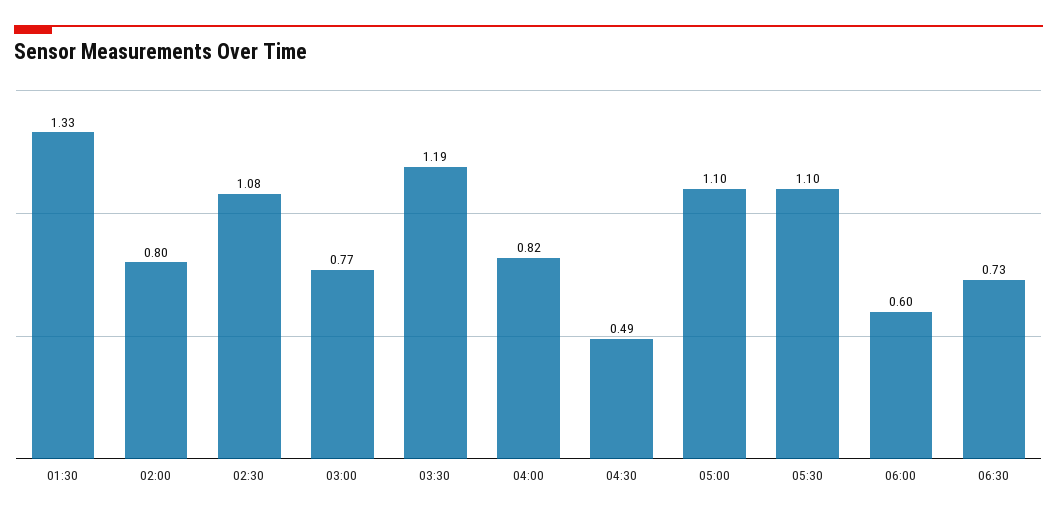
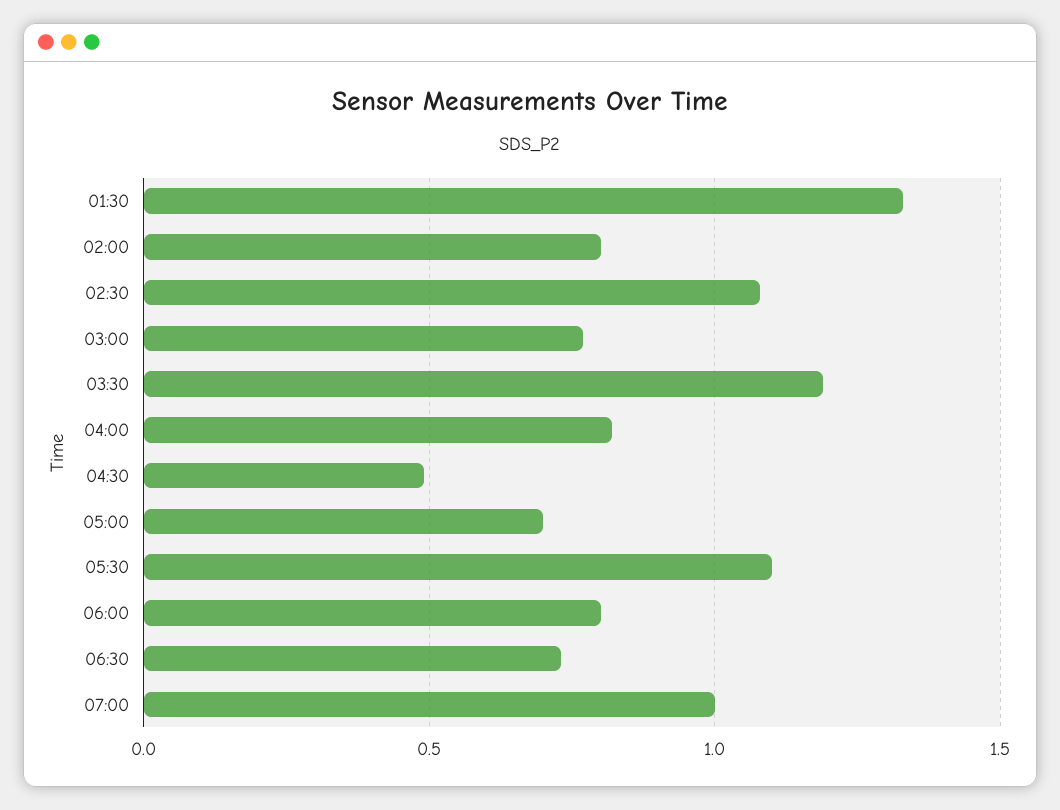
05:00: 1.1 -> 0.7
06:00: 0.6 -> 0.8
07:00: none -> 1

